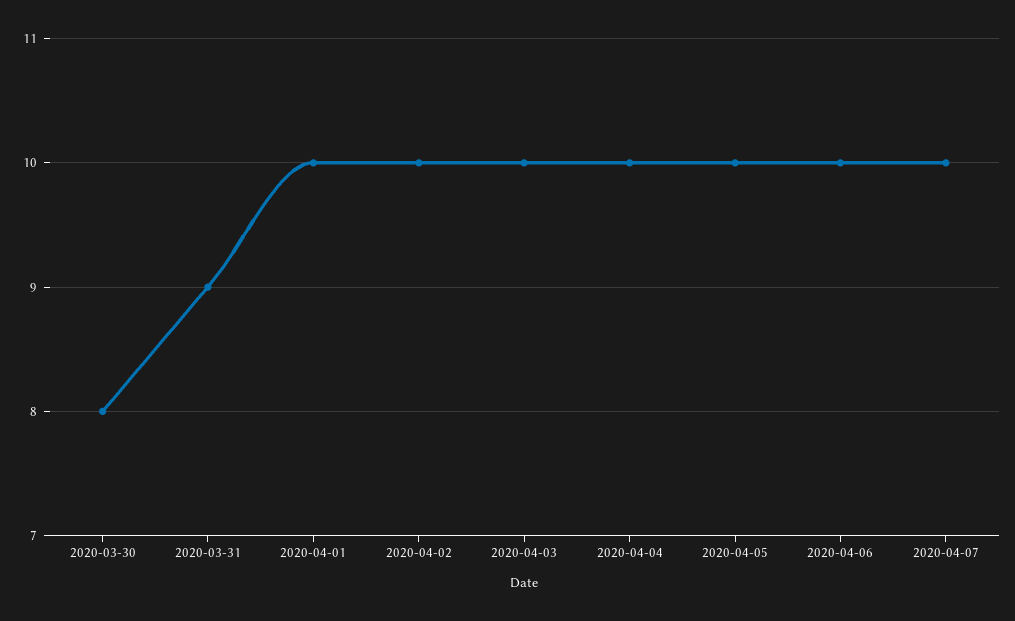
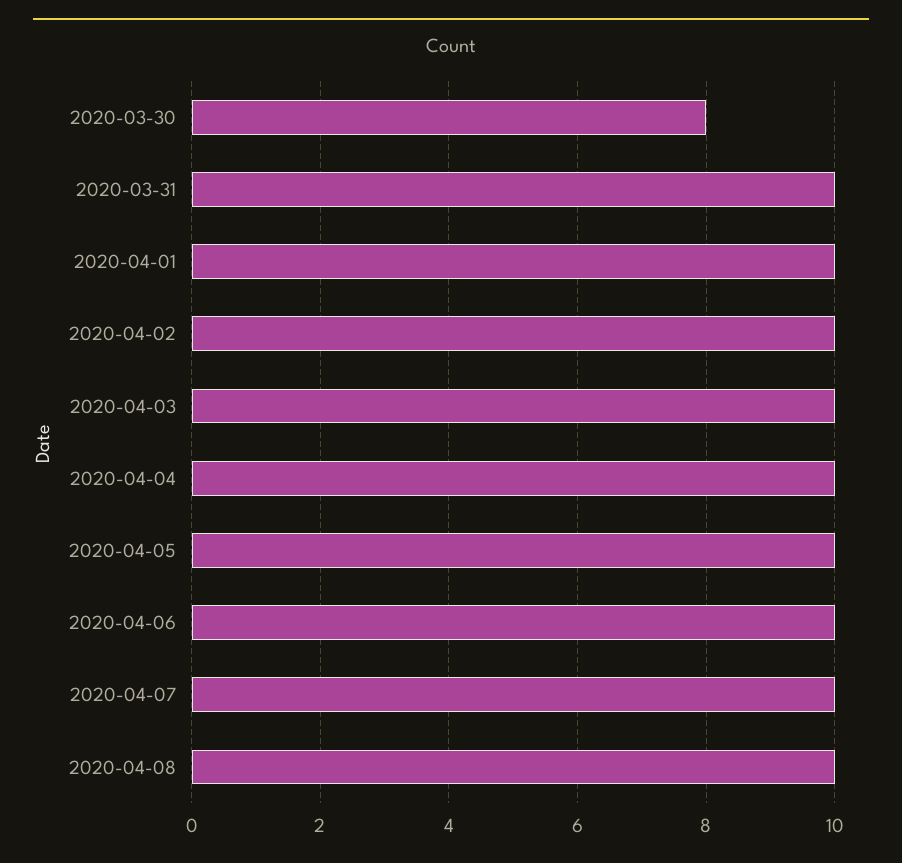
2020-03-31: 9 -> 10
2020-04-08: none -> 10

